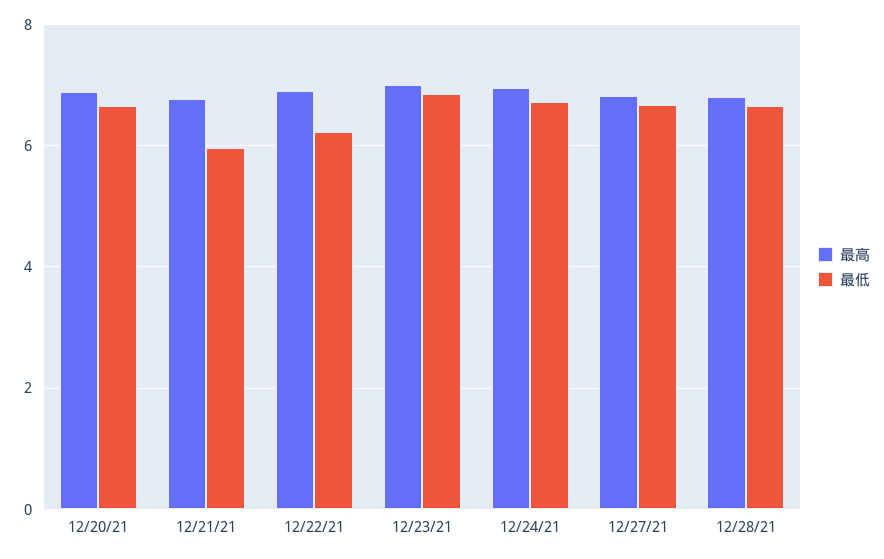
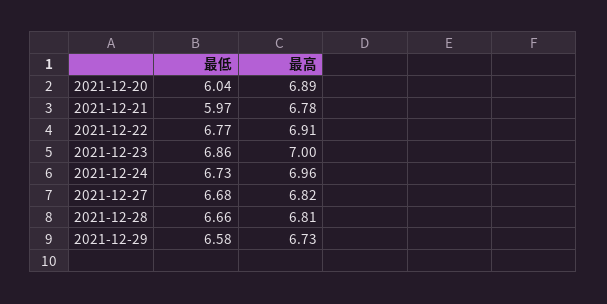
最低, 12/20/21: 6.6 -> 6.04
最低, 12/22/21: 6.2 -> 6.77
最低, 2021-12-29: none -> 6.58
最高, 2021-12-29: none -> 6.73

